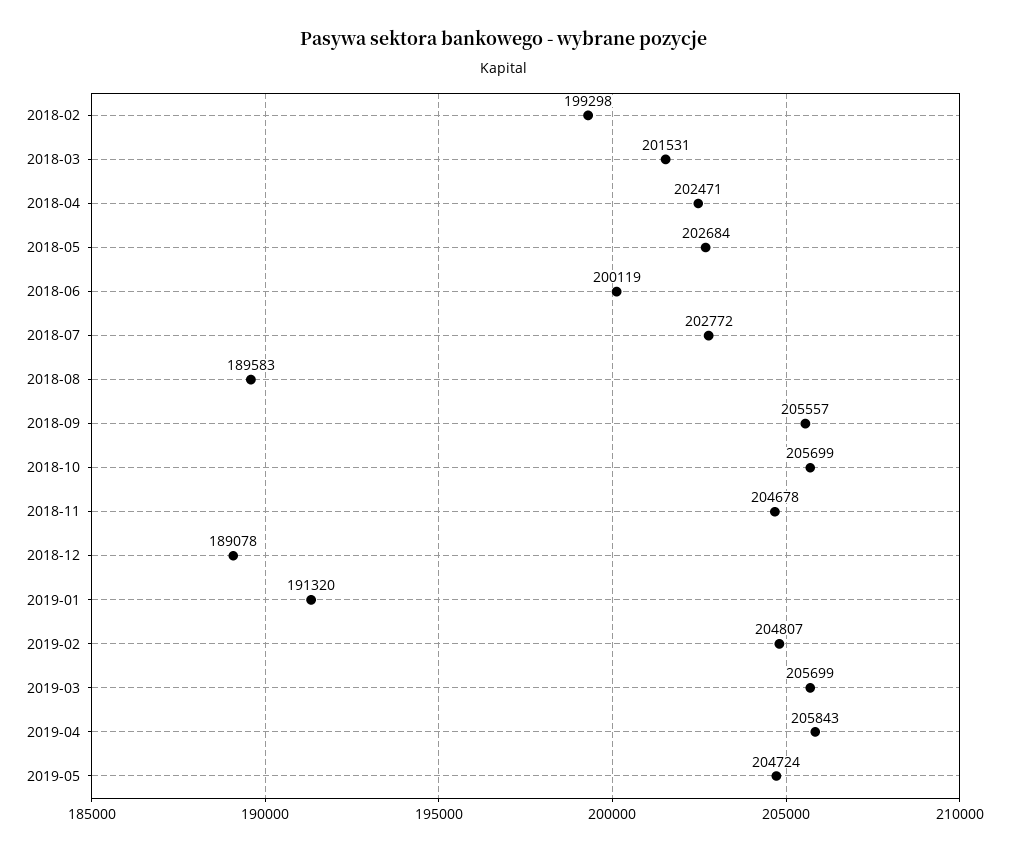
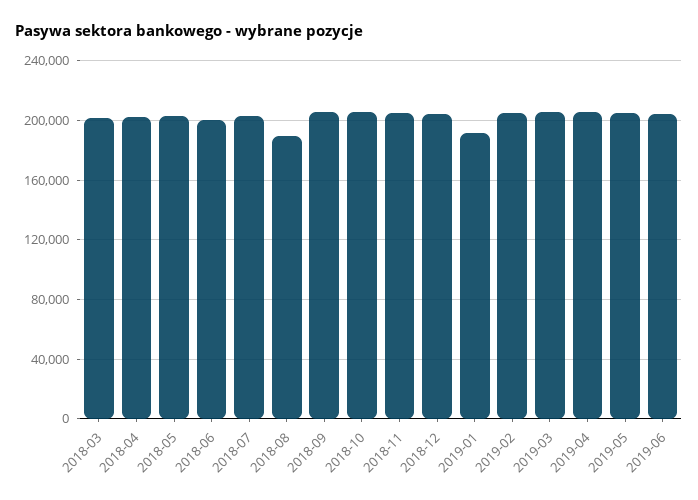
2018-02: 199298 -> none
2018-12: 189078 -> 205000
2019-06: none -> 205000

